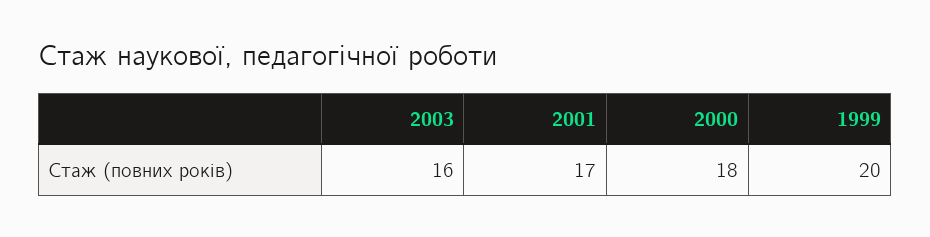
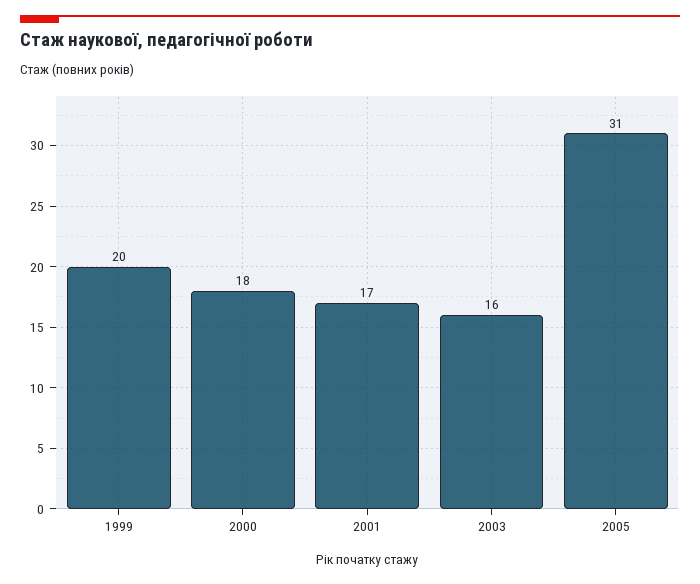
2005: none -> 31

